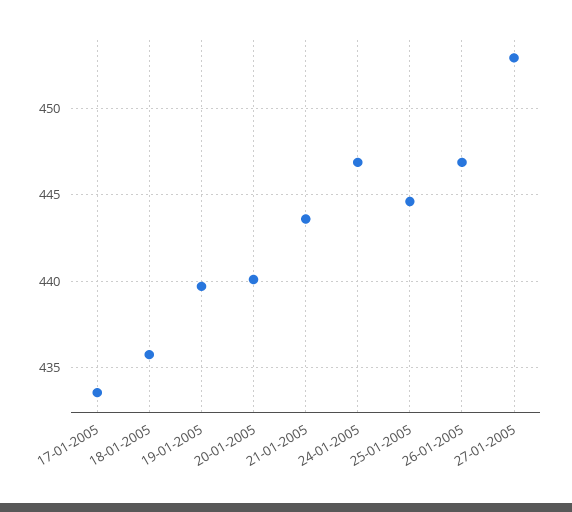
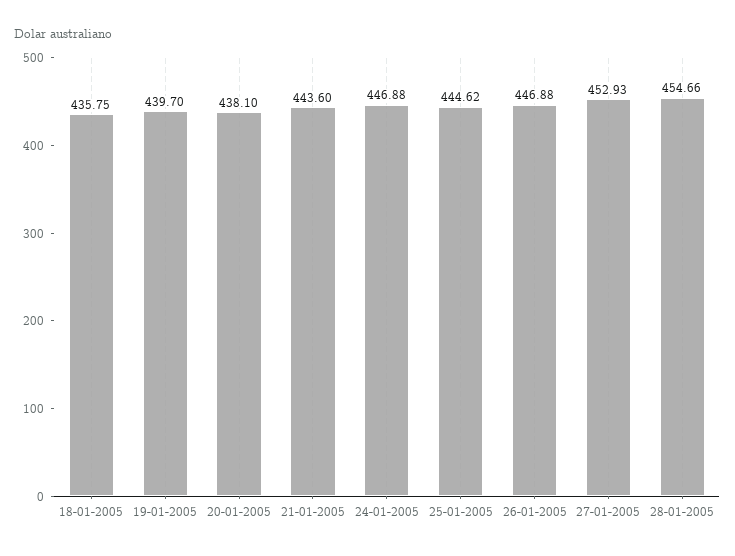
17-01-2005: 433.5 -> none
20-01-2005: 440 -> 438.1
28-01-2005: none -> 454.66

